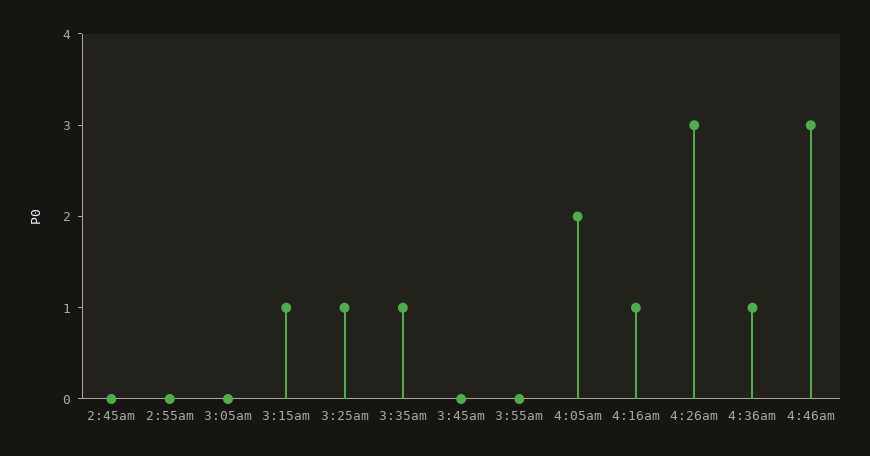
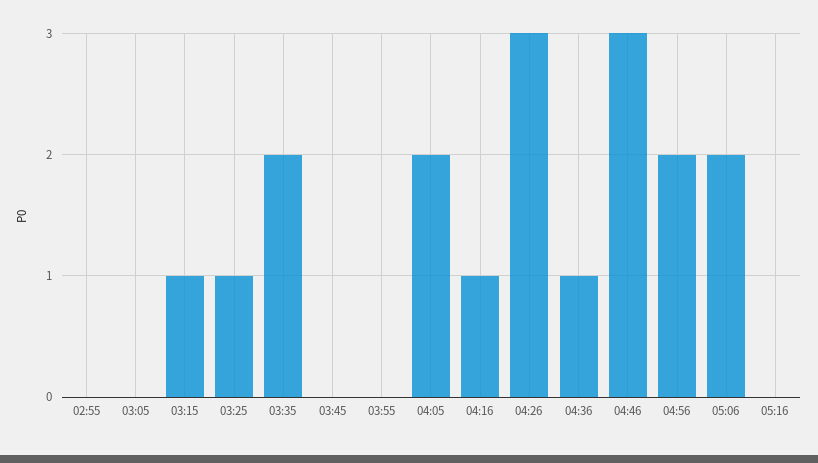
2:45am: 0 -> none
3:35am: 1 -> 2
04:56: none -> 2
05:06: none -> 2
05:16: none -> 0

